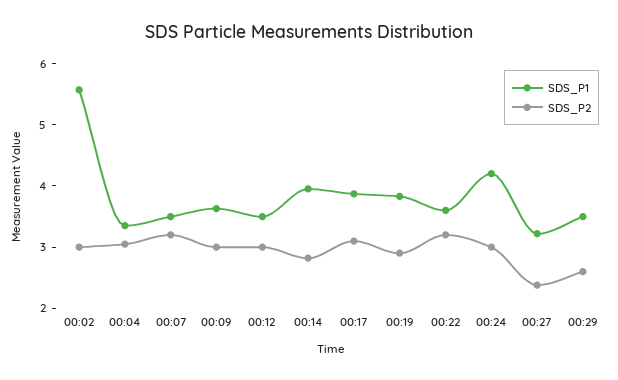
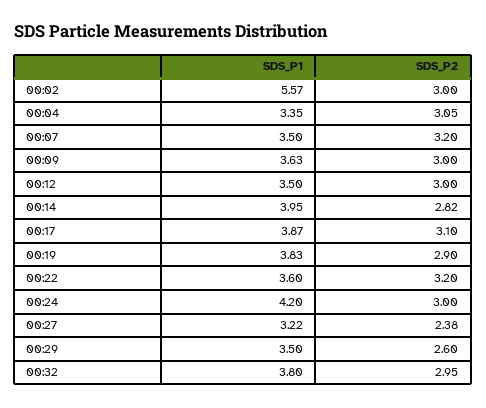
SDS_P1, 00:32: none -> 3.8
SDS_P2, 00:32: none -> 2.95

